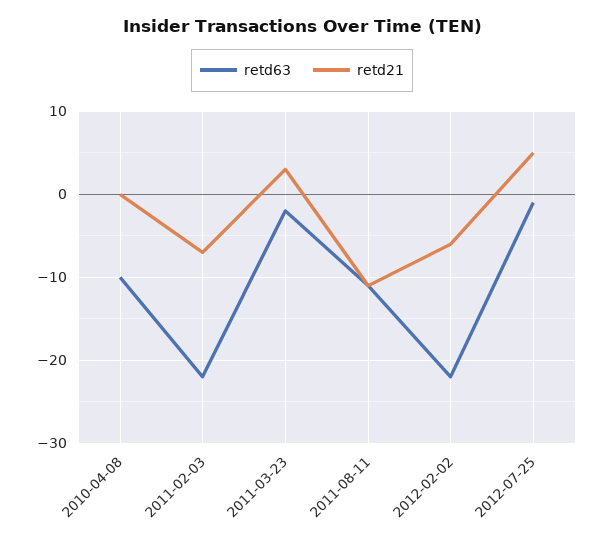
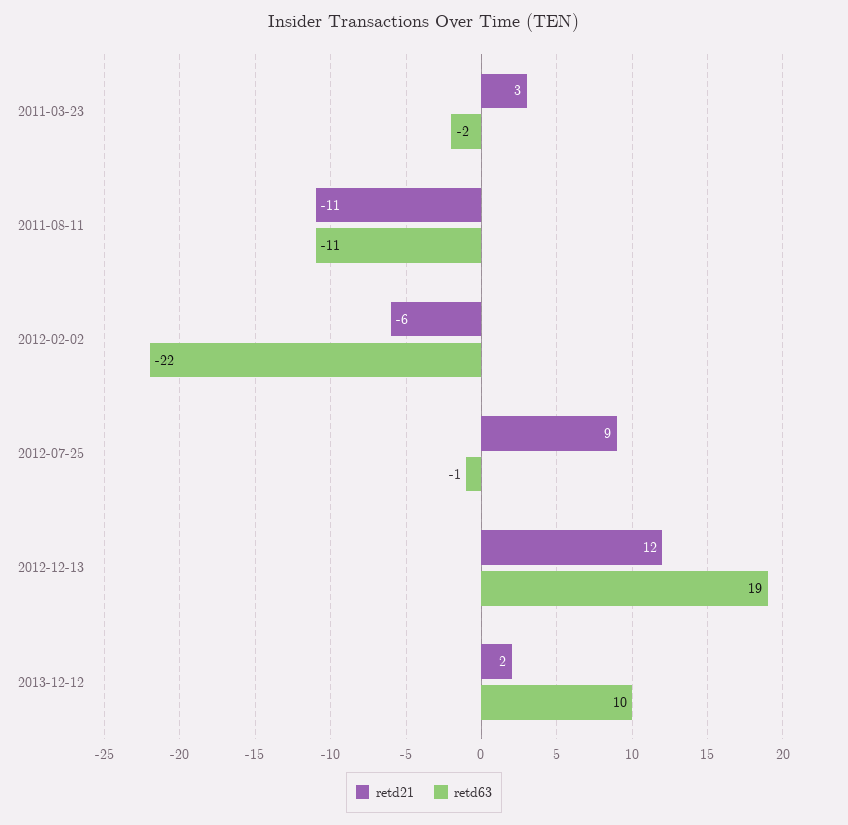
retd63, 2010-04-08: -10 -> none
retd21, 2010-04-08: 0 -> none
retd63, 2011-02-03: -22 -> none
retd21, 2011-02-03: -7 -> none
retd21, 2012-07-25: 5 -> 9
retd21, 2012-12-13: none -> 12
retd63, 2012-12-13: none -> 19
retd21, 2013-12-12: none -> 2
retd63, 2013-12-12: none -> 10

